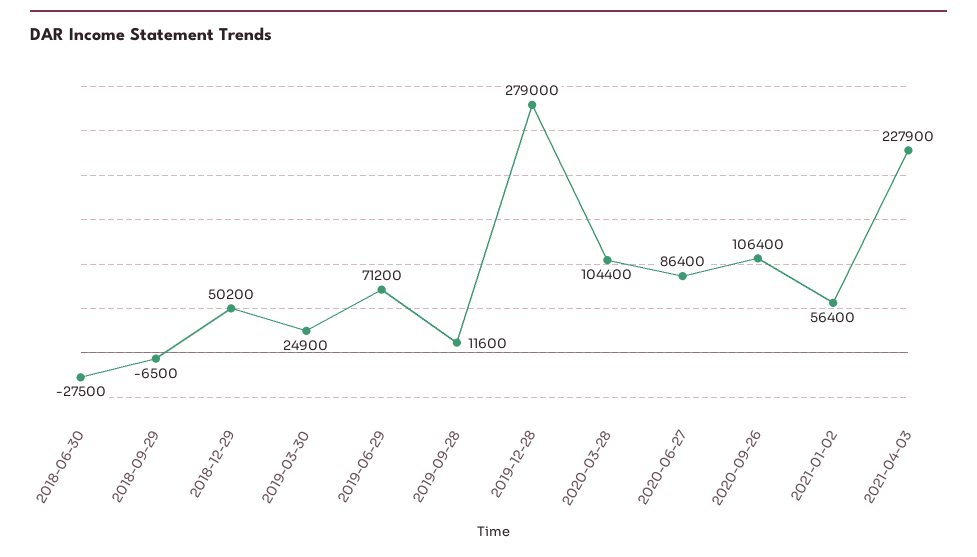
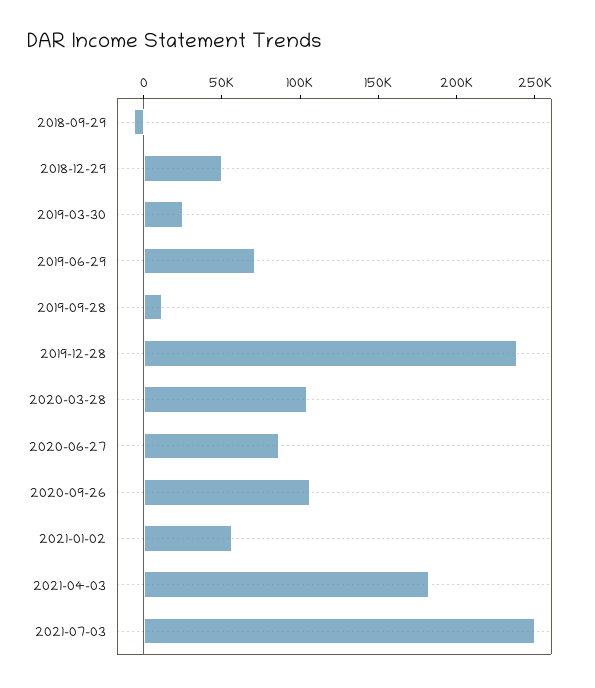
2018-06-30: -27500 -> none
2019-12-28: 279000 -> 240000
2021-04-03: 227900 -> 180000
2021-07-03: none -> 250000

